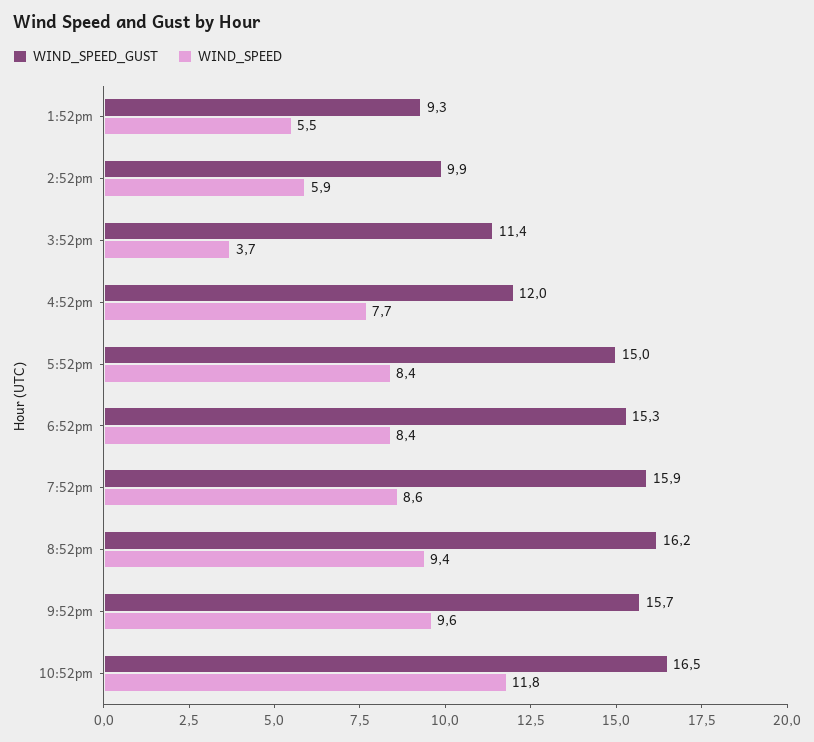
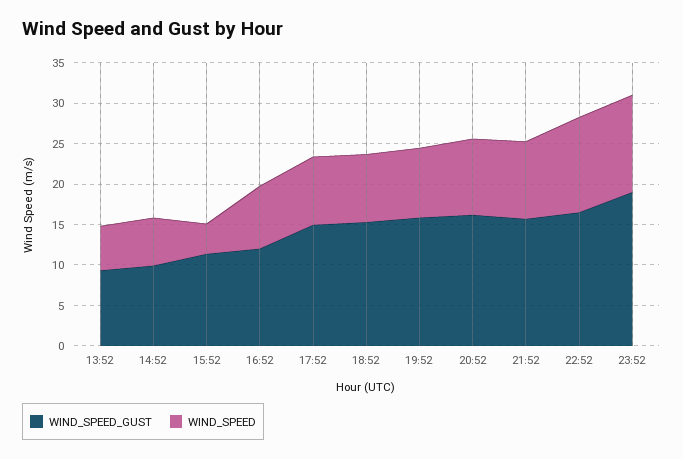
WIND_SPEED_GUST, 23:52: none -> 19
WIND_SPEED, 23:52: none -> 12

